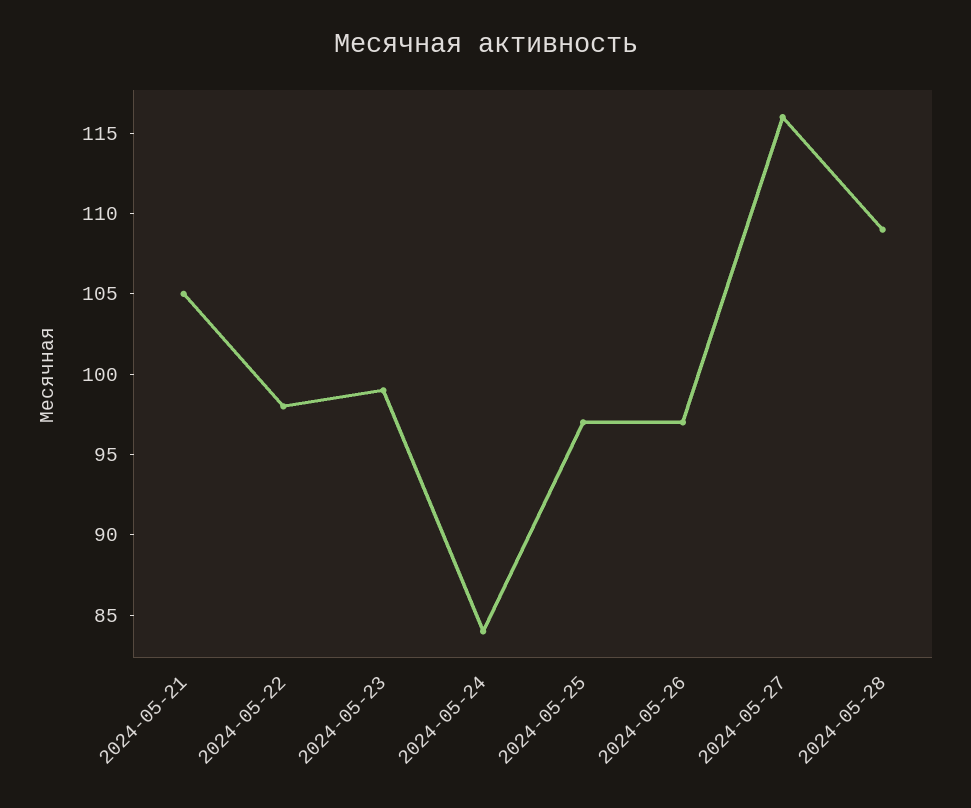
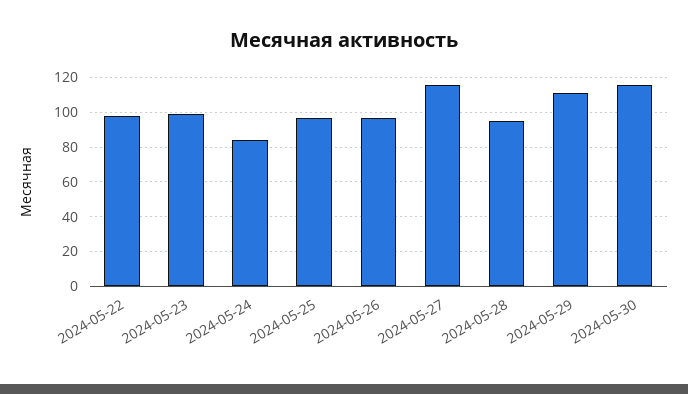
2024-05-21: 105 -> none
2024-05-28: 109 -> 95
2024-05-29: none -> 110
2024-05-30: none -> 115

